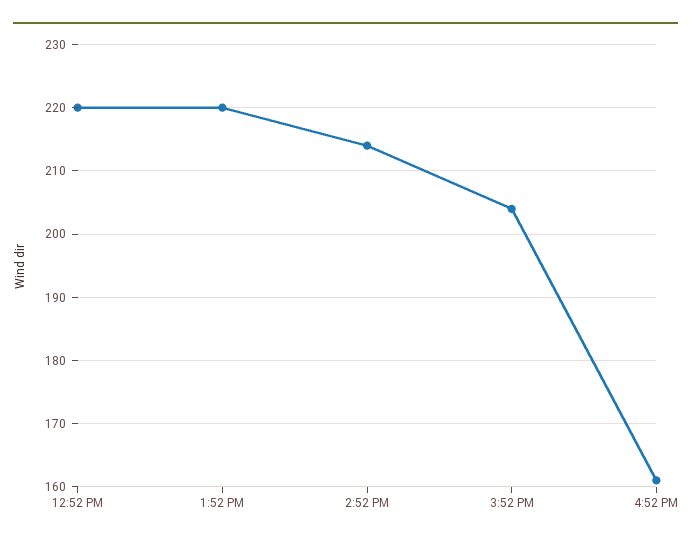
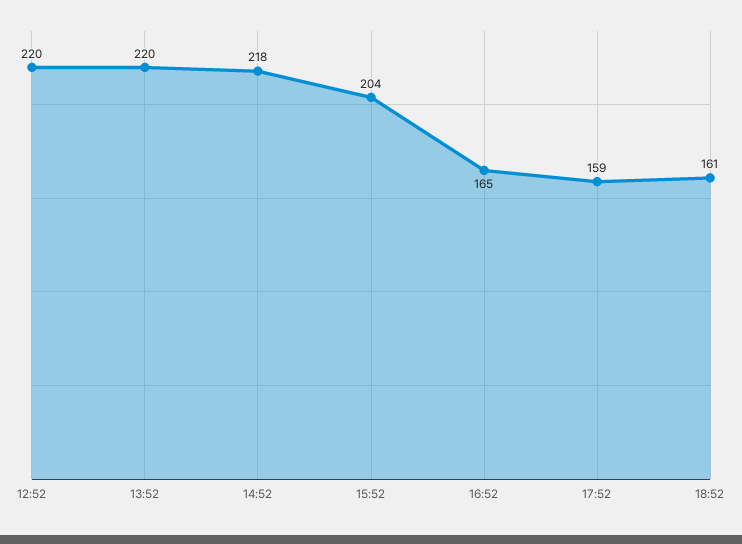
2:52 PM: 214 -> 218
4:52 PM: 161 -> 165
17:52: none -> 159
18:52: none -> 161

